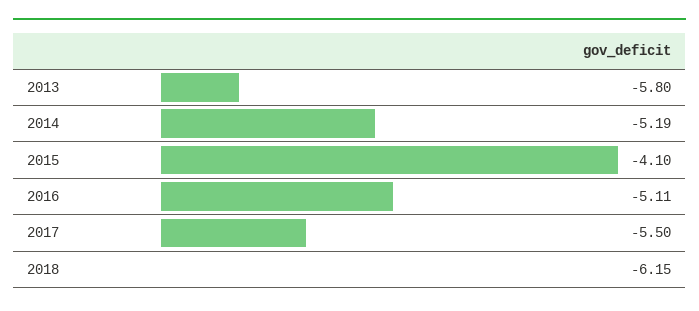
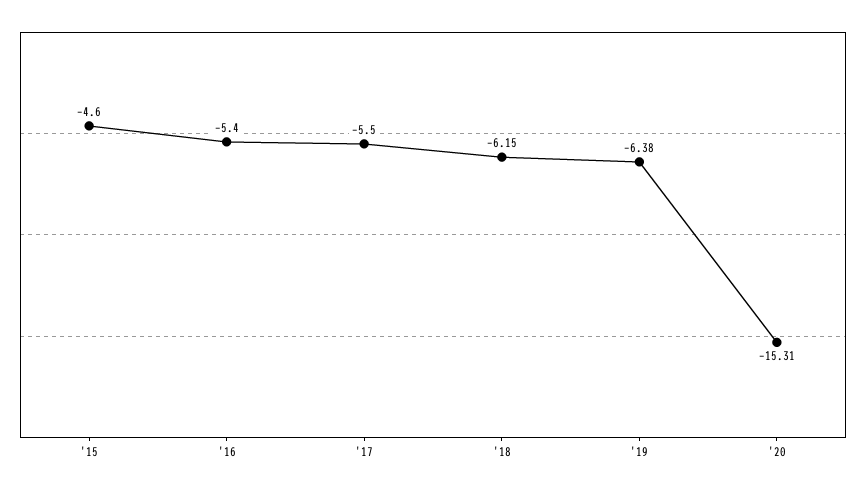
2013: -5.8 -> none
2014: -5.19 -> none
2015: -4.1 -> -4.6
2016: -5.11 -> -5.4
'19: none -> -6.38
'20: none -> -15.31

